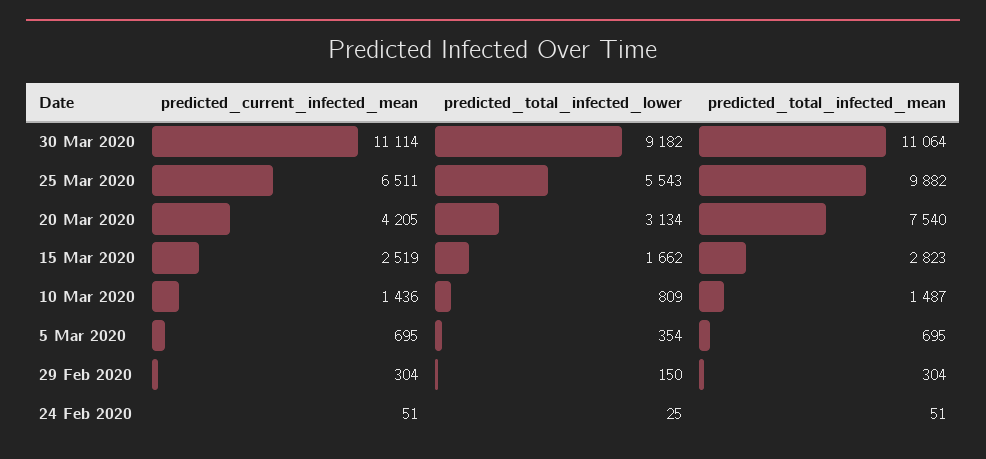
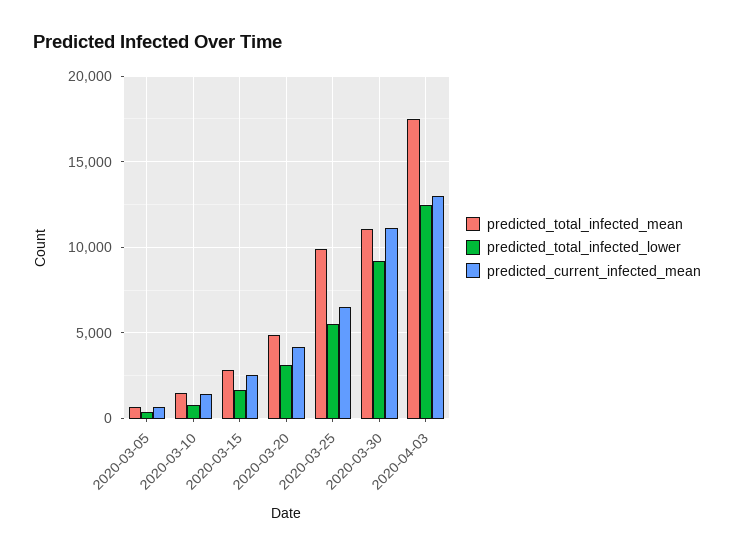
predicted_total_infected_mean, 20 Mar 2020: 7540 -> 5000
predicted_current_infected_mean, 29 Feb 2020: 304 -> none
predicted_total_infected_lower, 29 Feb 2020: 150 -> none
predicted_total_infected_mean, 29 Feb 2020: 304 -> none
predicted_current_infected_mean, 24 Feb 2020: 51 -> none
predicted_total_infected_lower, 24 Feb 2020: 25 -> none
predicted_total_infected_mean, 24 Feb 2020: 51 -> none
predicted_total_infected_mean, 2020-04-03: none -> 17500
predicted_total_infected_lower, 2020-04-03: none -> 12500
predicted_current_infected_mean, 2020-04-03: none -> 13000

